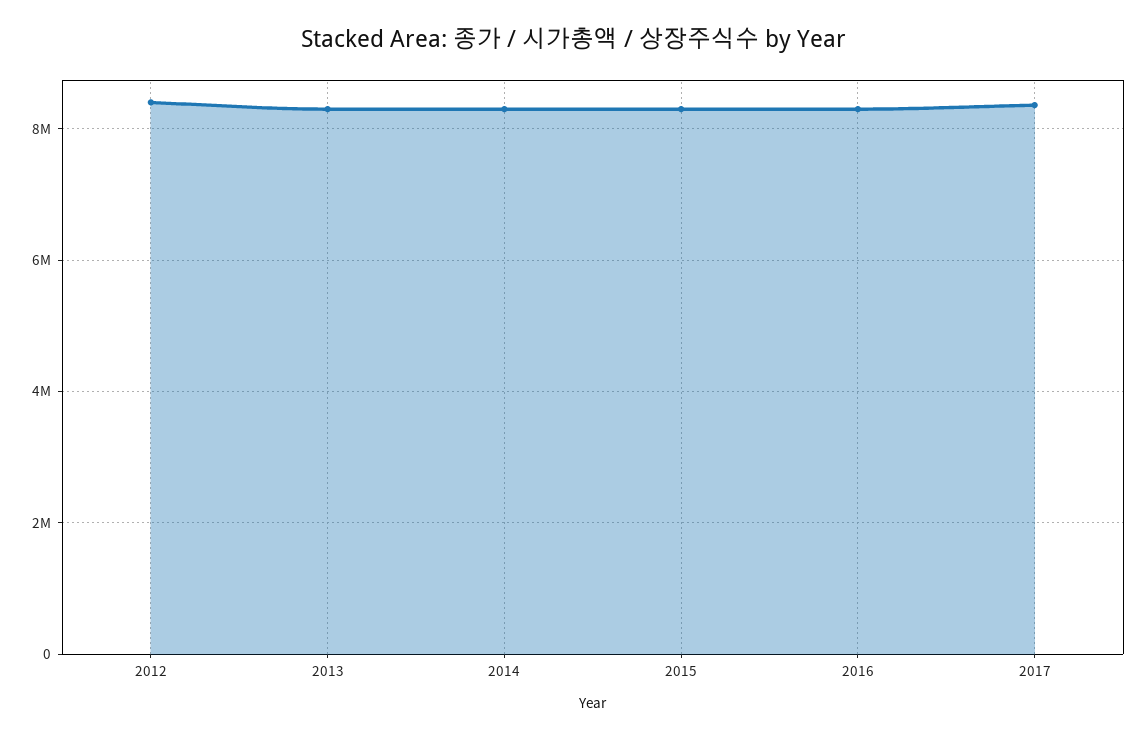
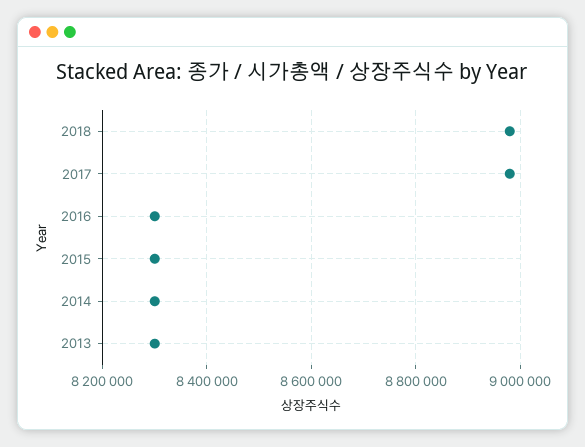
2012: 8400000 -> none
2017: 8400000 -> 8980000
2018: none -> 8980000

